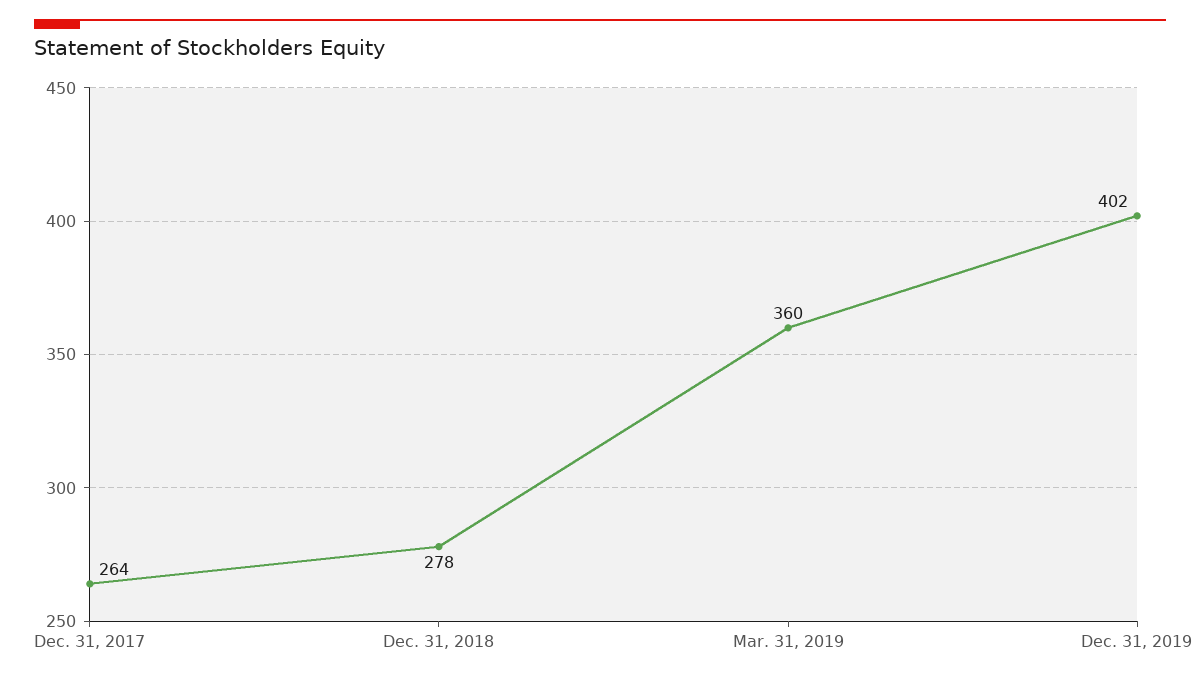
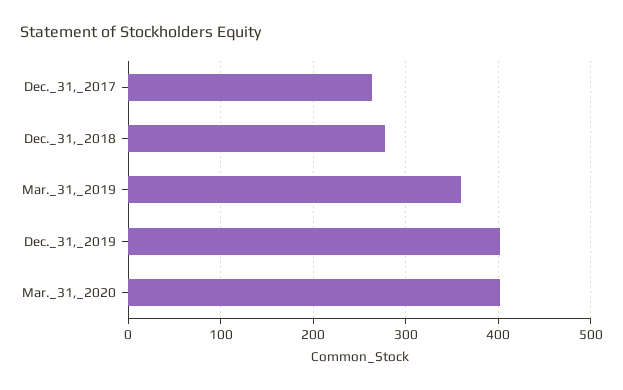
Mar._31,_2020: none -> 400

